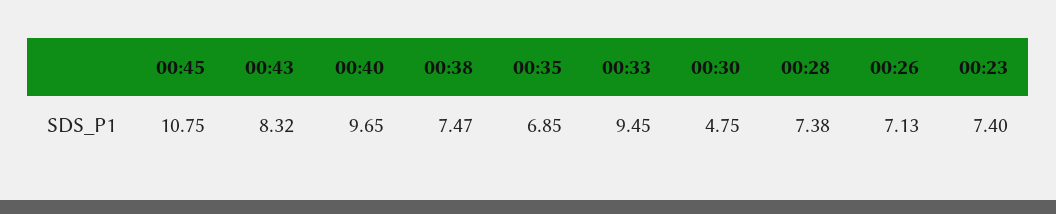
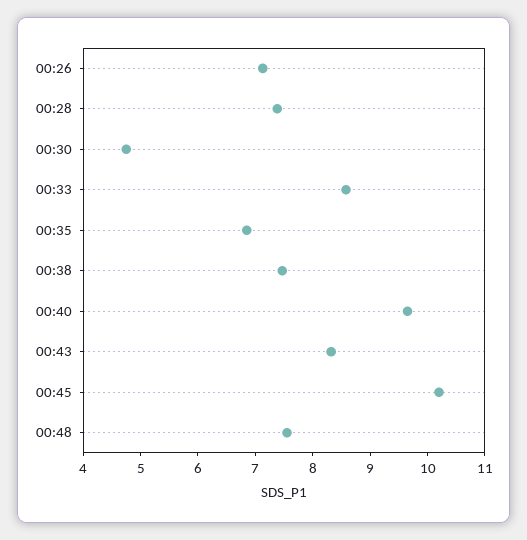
00:45: 10.75 -> 10.2
00:33: 9.45 -> 8.6
00:23: 7.4 -> none
00:48: none -> 7.6

